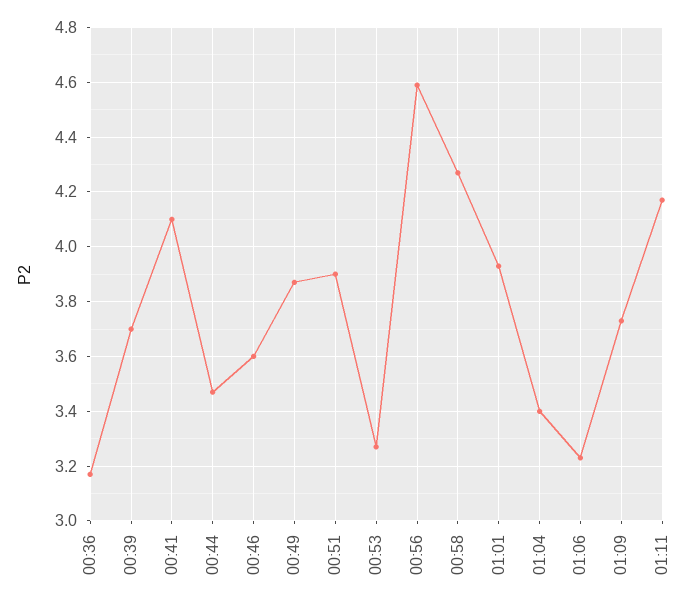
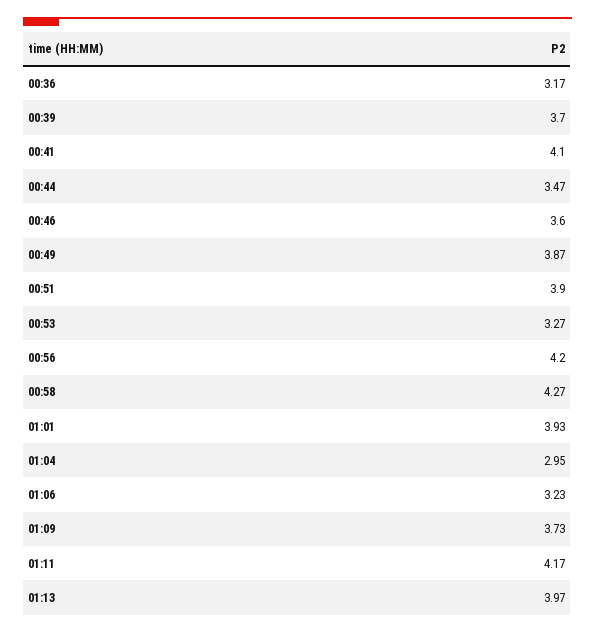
00:56: 4.6 -> 4.2
01:04: 3.4 -> 2.95
01:13: none -> 3.97

